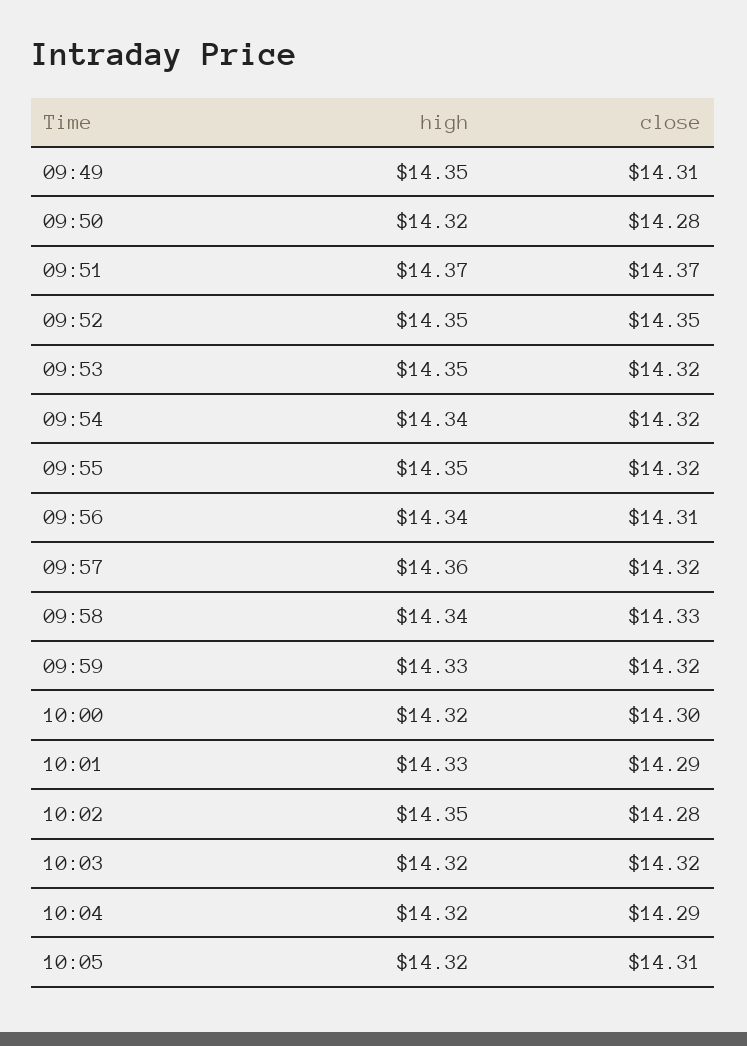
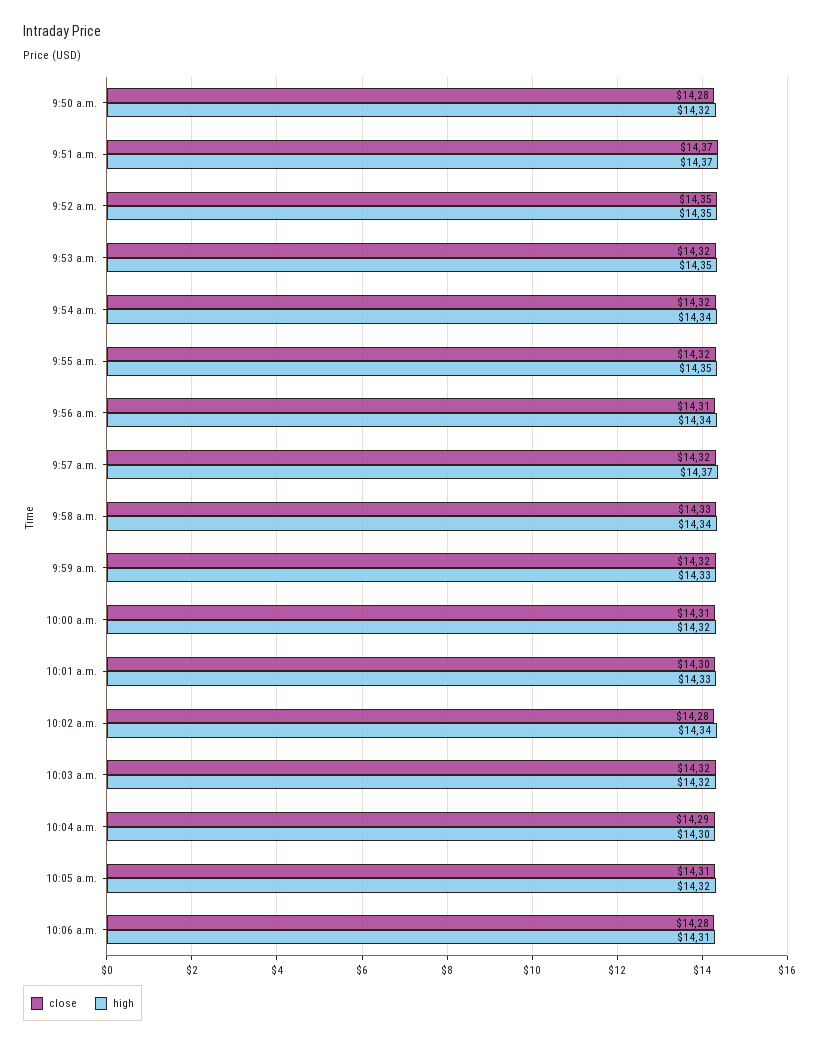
high, 09:49: 14.35 -> none
close, 09:49: 14.31 -> none
high, 09:57: 14.36 -> 14.37
close, 10:00: 14.3 -> 14.31
close, 10:01: 14.29 -> 14.3
high, 10:02: 14.35 -> 14.34
high, 10:04: 14.32 -> 14.3
close, 10:06 a.m.: none -> 14.28
high, 10:06 a.m.: none -> 14.31

